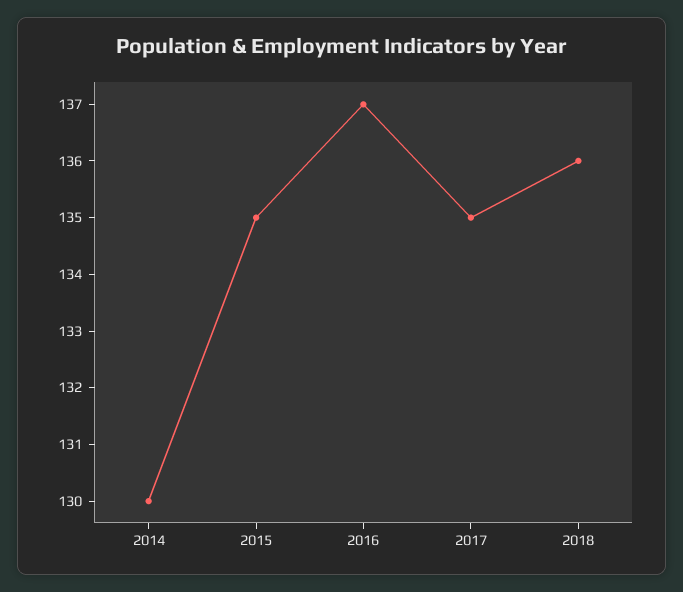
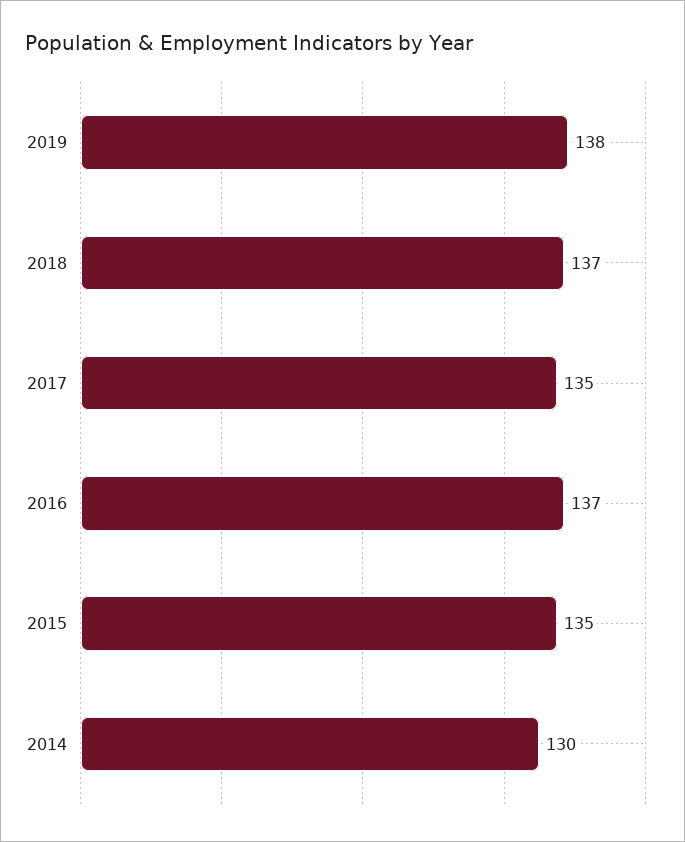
2018: 136 -> 137
2019: none -> 138

